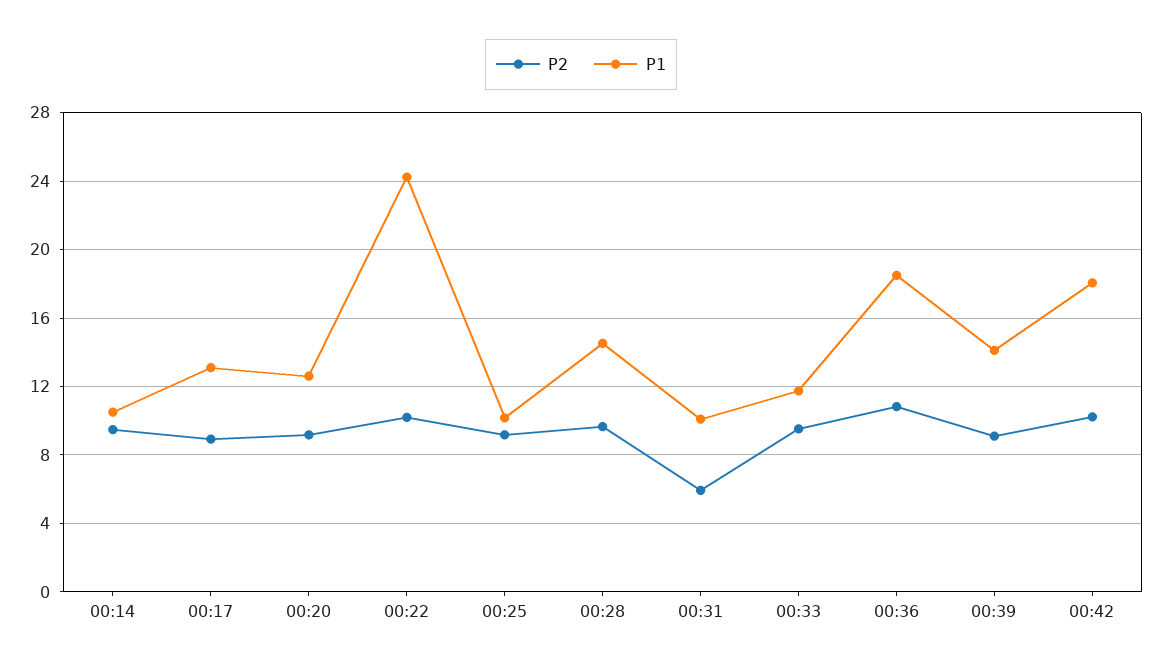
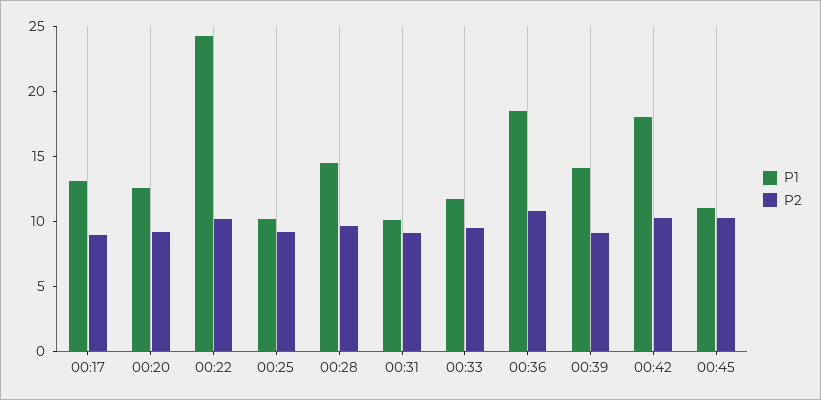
P2, 00:14: 9.5 -> none
P1, 00:14: 10.5 -> none
P2, 00:31: 6 -> 9
P1, 00:45: none -> 11
P2, 00:45: none -> 10

